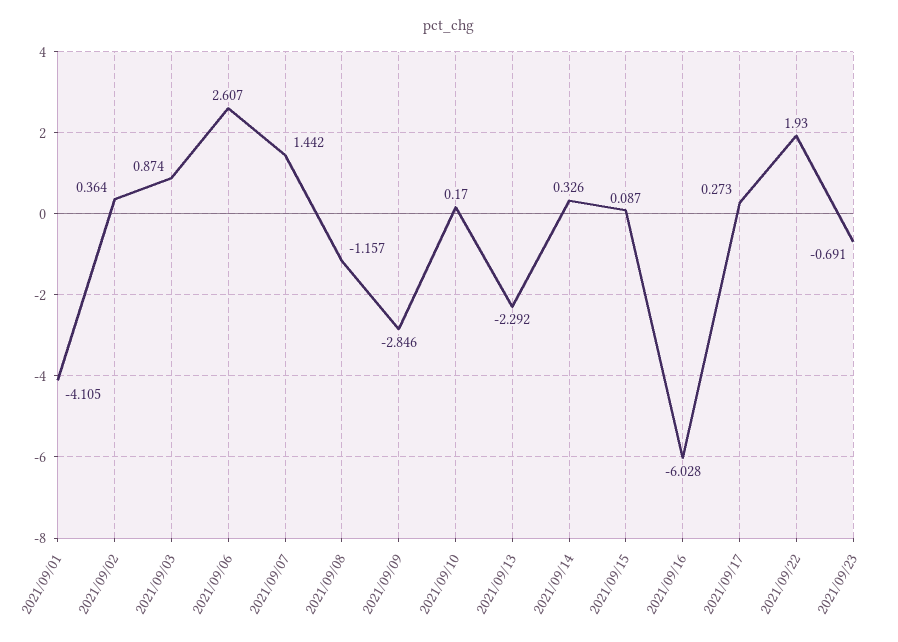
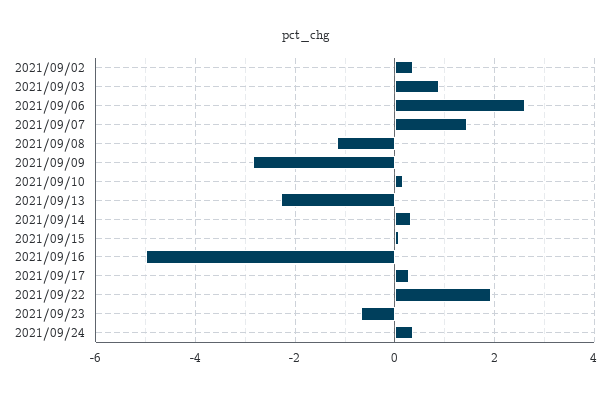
2021/09/01: -4.105 -> none
2021/09/16: -6.028 -> -5
2021/09/24: none -> 0.4

